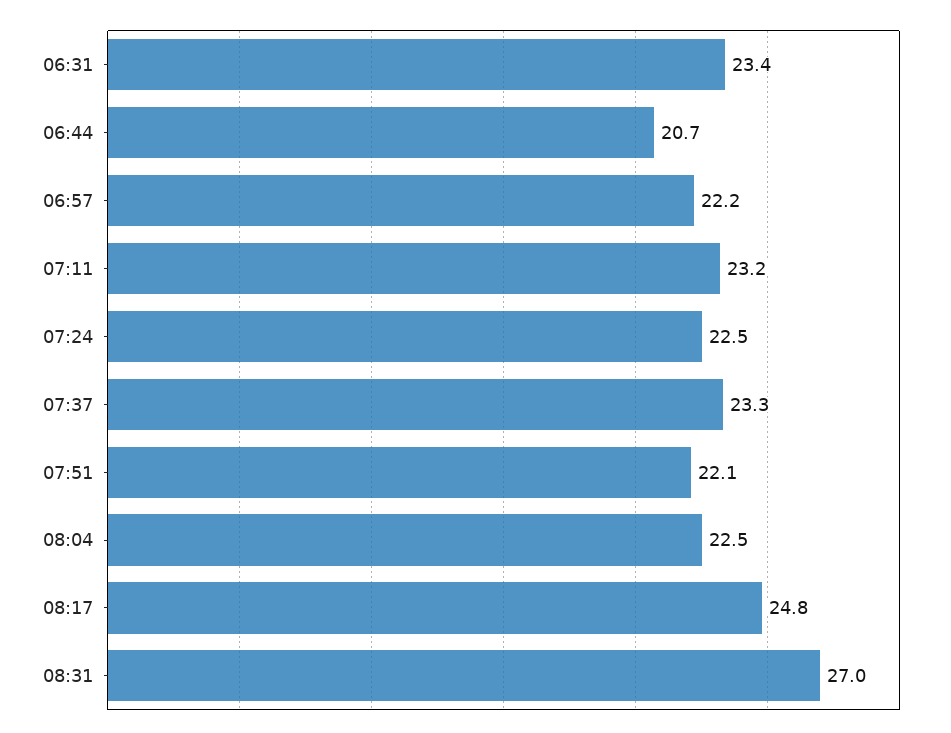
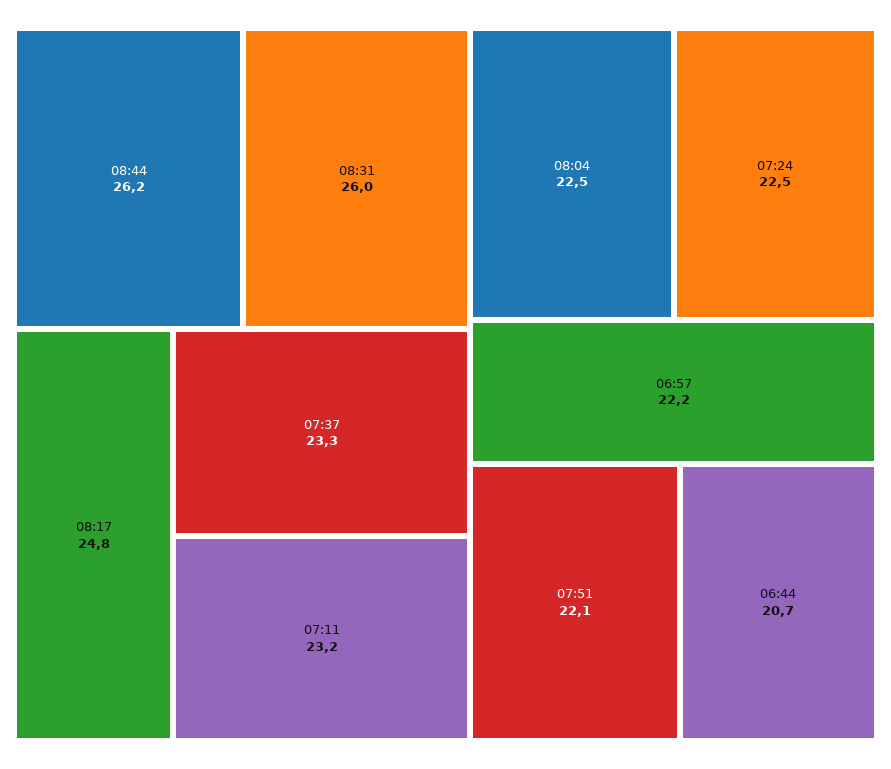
06:31: 23.4 -> none
08:31: 27 -> 26
08:44: none -> 26.2

